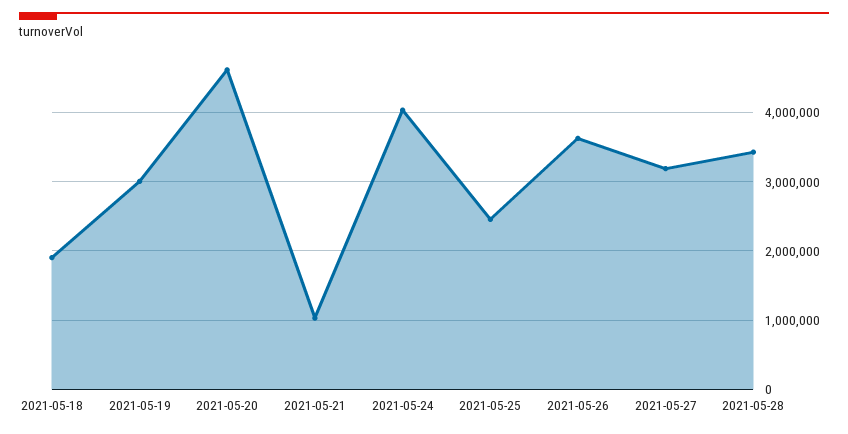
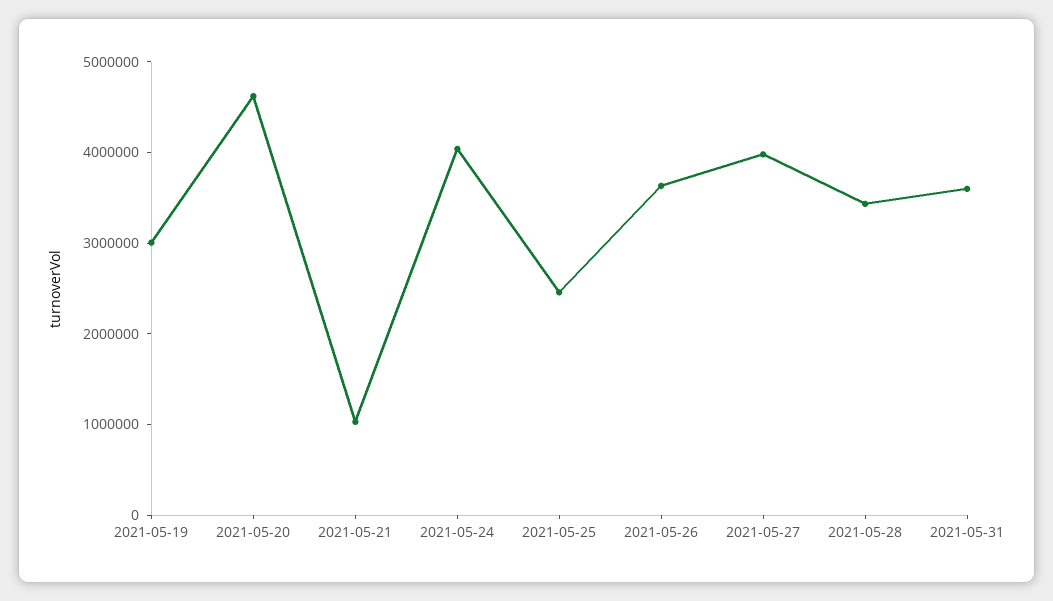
2021-05-18: 1900000 -> none
2021-05-27: 3200000 -> 4000000
2021-05-31: none -> 3600000

